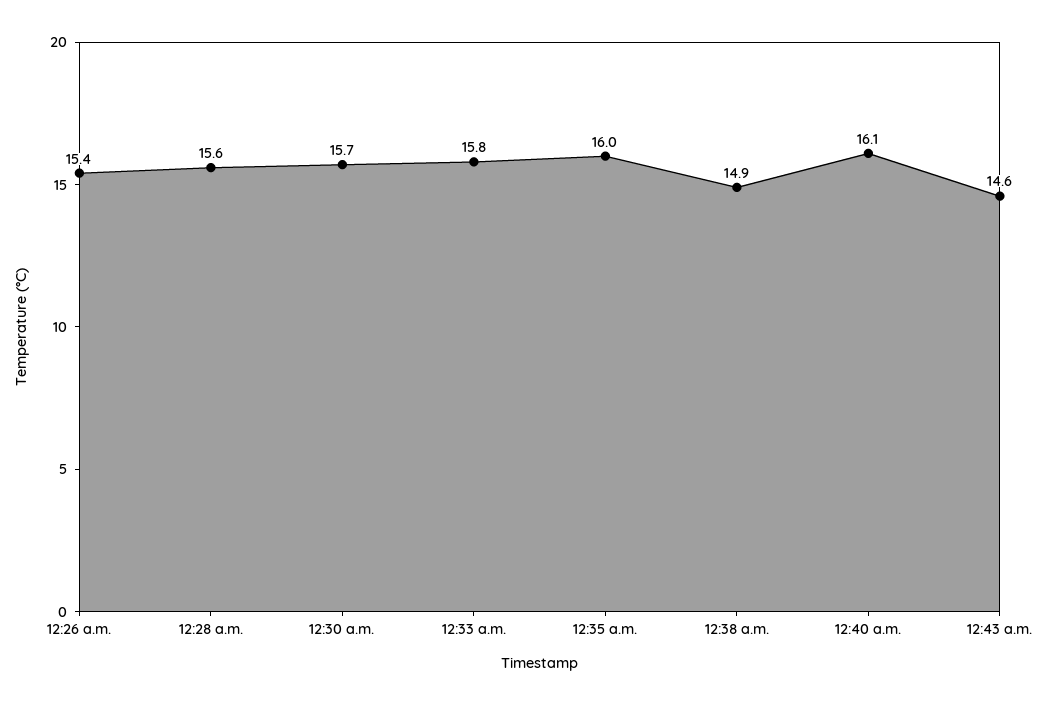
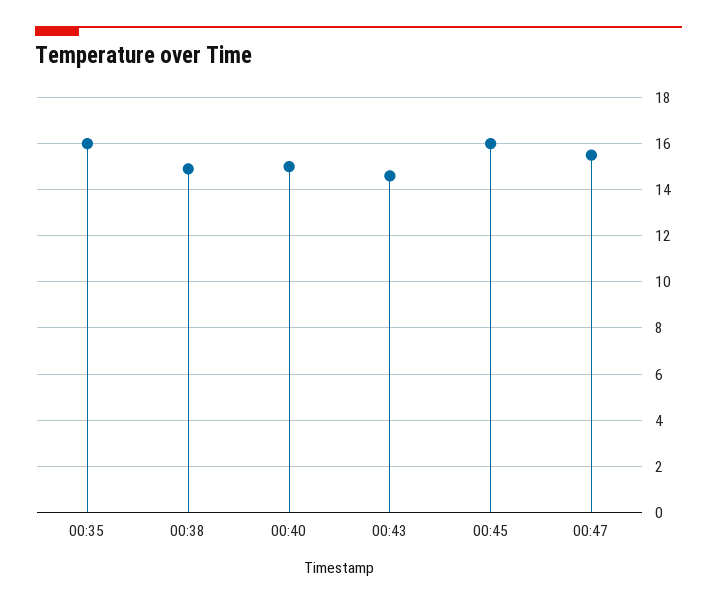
12:26 a.m.: 15.4 -> none
12:28 a.m.: 15.6 -> none
12:30 a.m.: 15.7 -> none
12:33 a.m.: 15.8 -> none
12:40 a.m.: 16.1 -> 15
00:45: none -> 16
00:47: none -> 15.5

